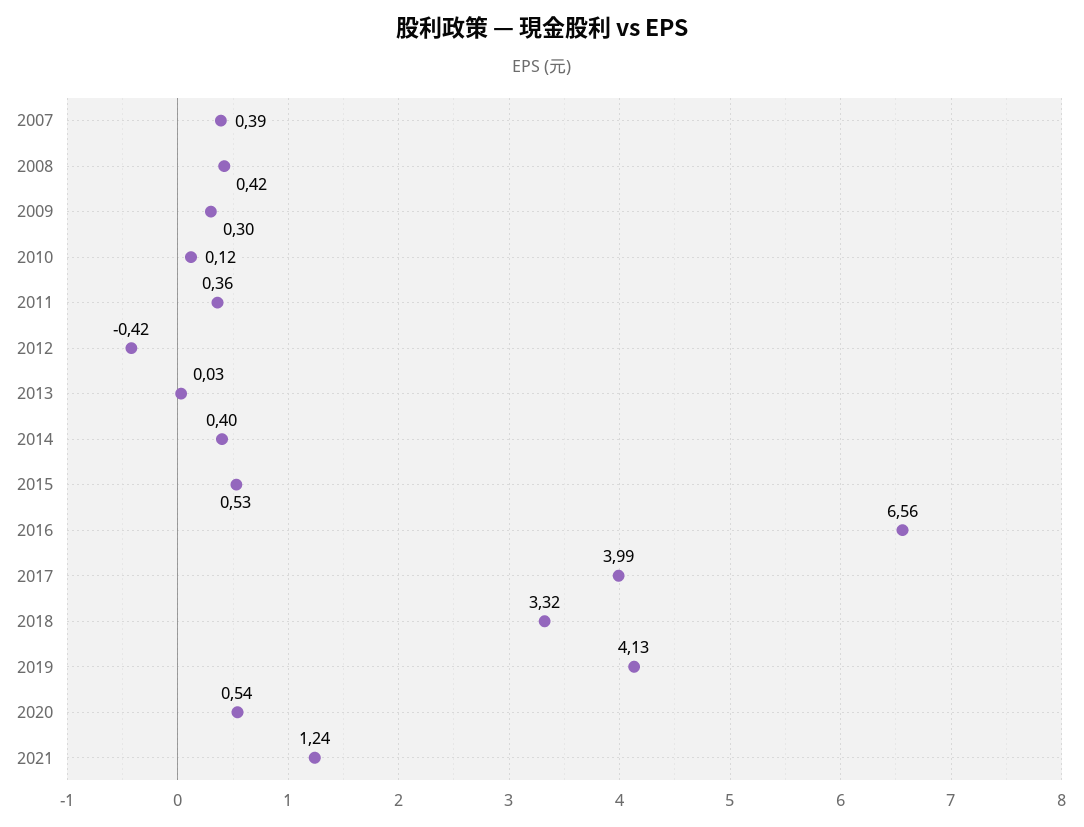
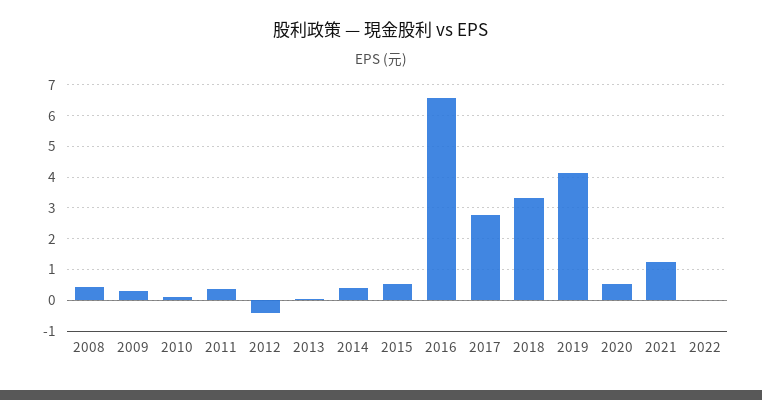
2007: 0.39 -> none
2017: 3.99 -> 2.8
2022: none -> 0

